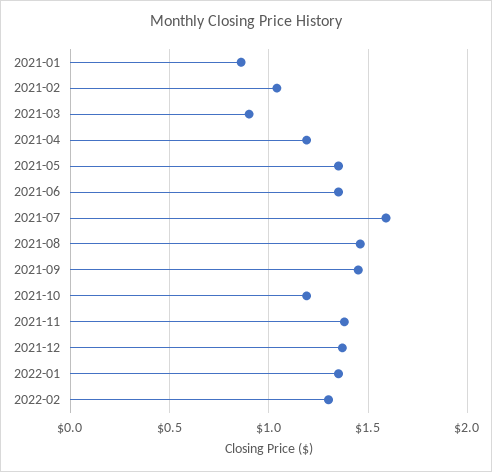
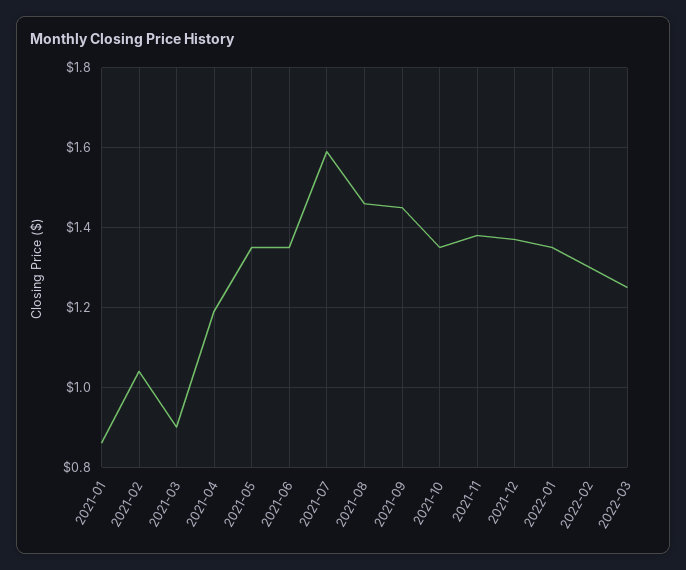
2021-10: 1.2 -> 1.35
2022-03: none -> 1.25

